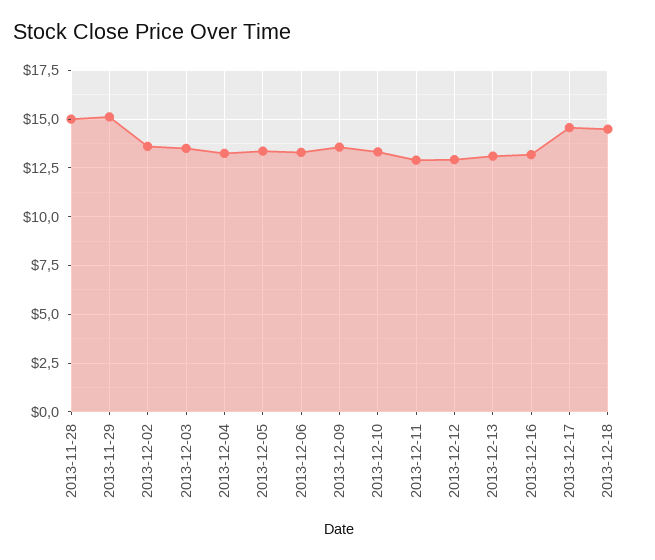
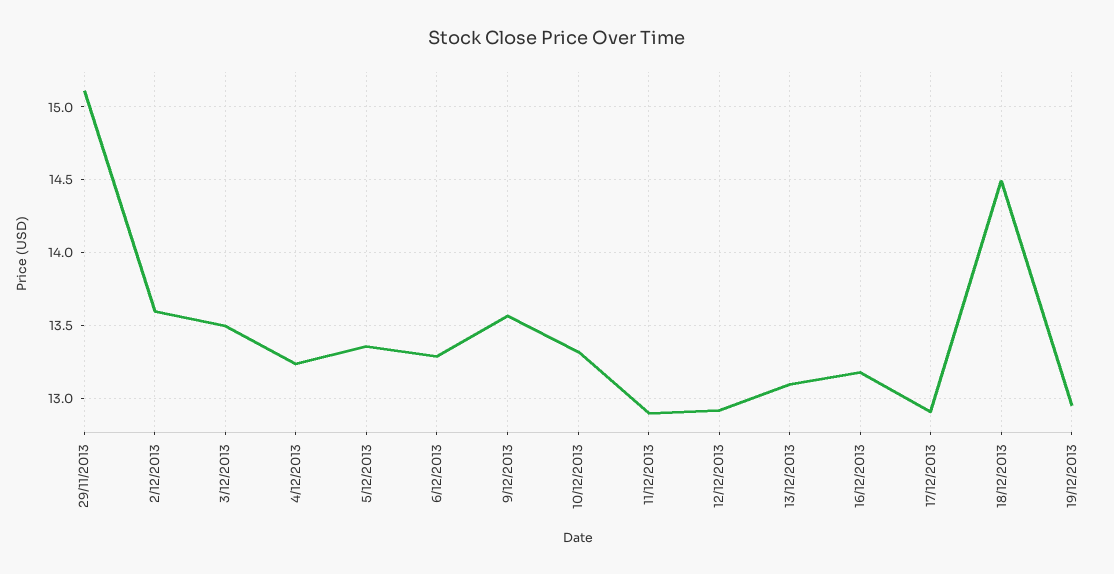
2013-11-28: 15 -> none
2013-12-17: 14.5 -> 12.9
19/12/2013: none -> 12.95

